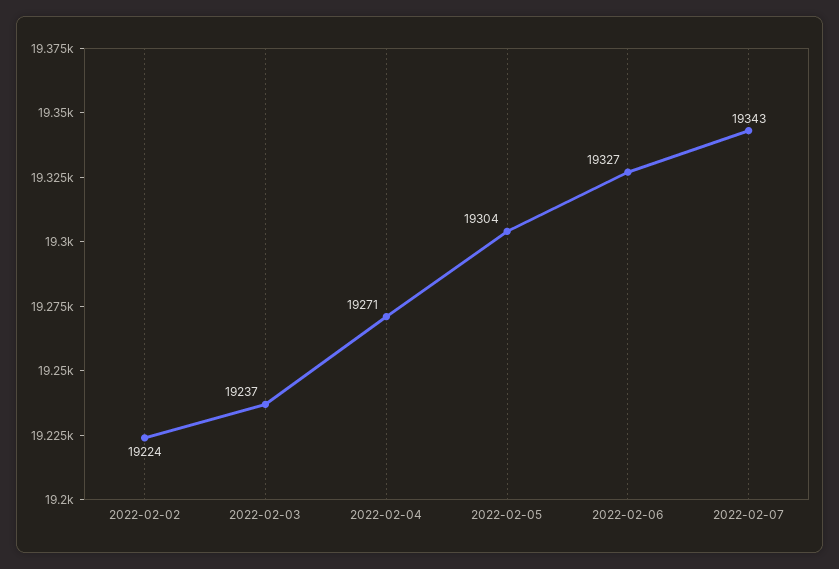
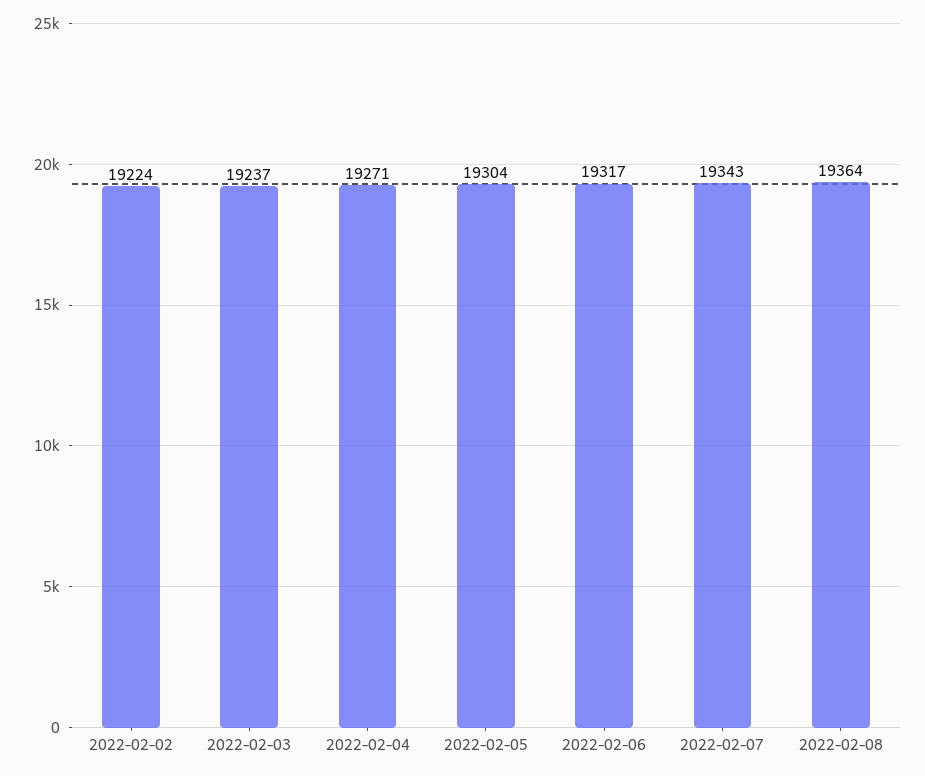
2022-02-06: 19327 -> 19317
2022-02-08: none -> 19364

